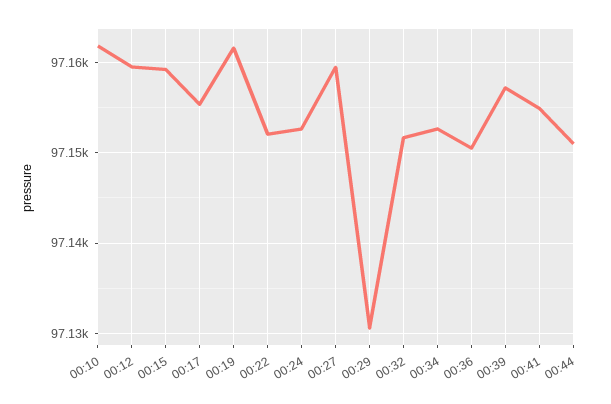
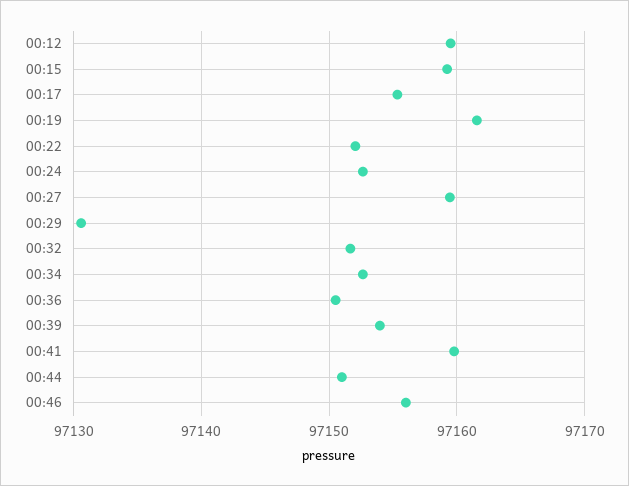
00:10: 97162 -> none
00:39: 97157 -> 97154
00:41: 97155 -> 97160
00:46: none -> 97156

